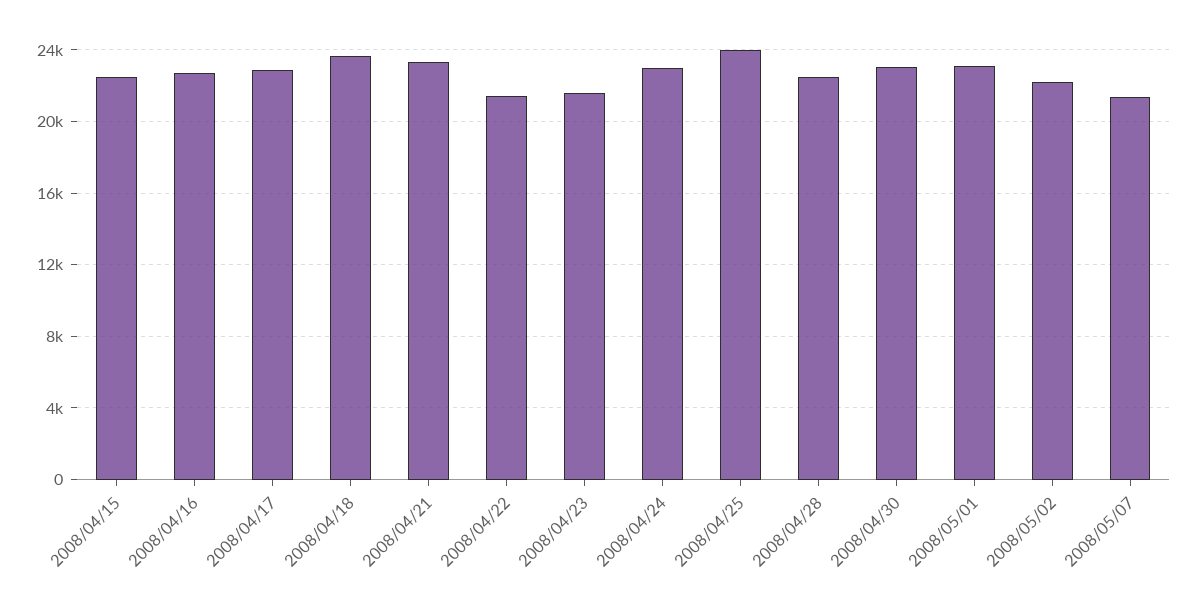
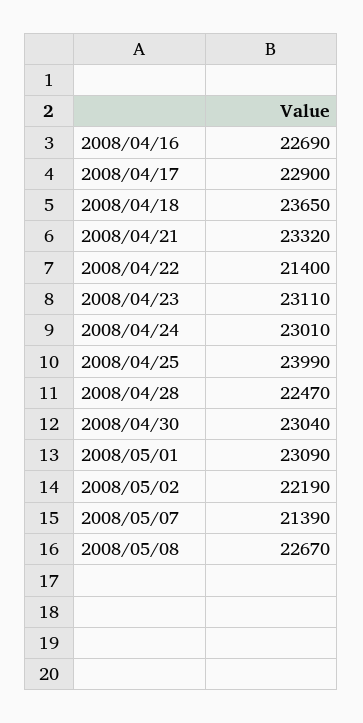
2008/04/15: 22500 -> none
2008/04/23: 21500 -> 23110
2008/05/08: none -> 22670

